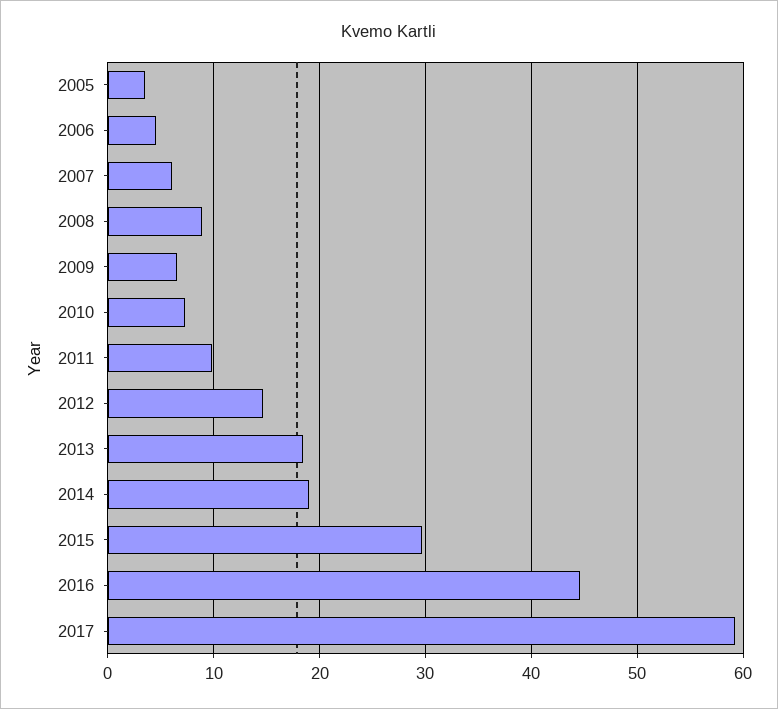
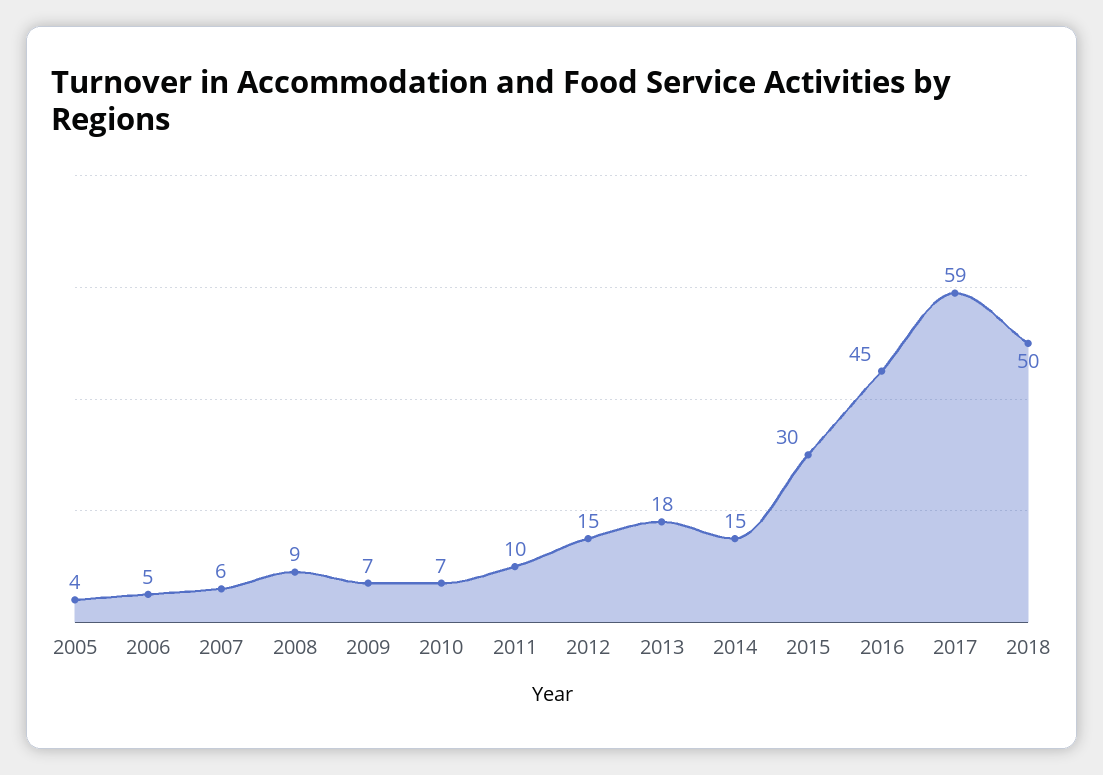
2014: 19 -> 15
2018: none -> 50

